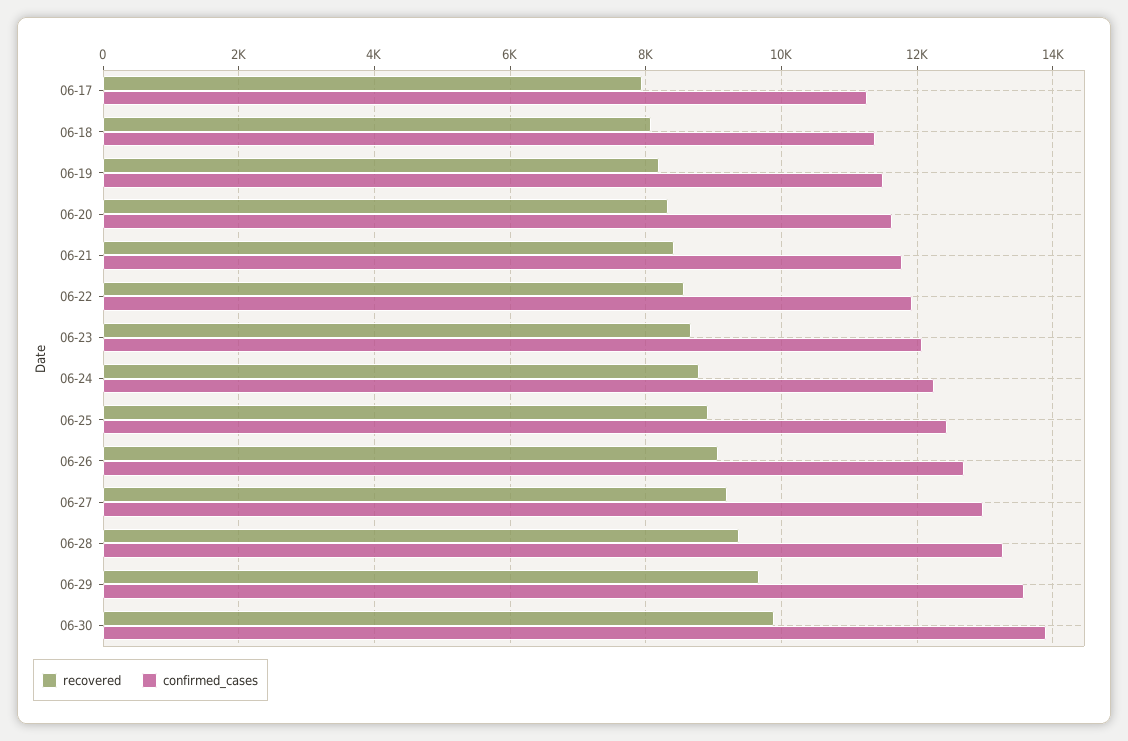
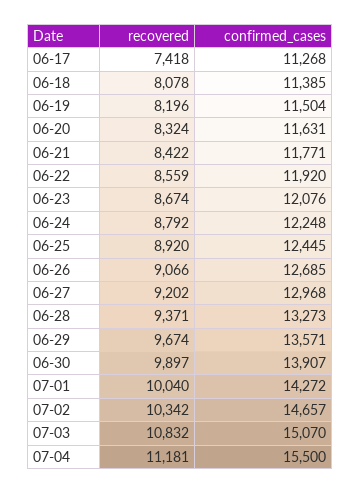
recovered, 06-17: 8000 -> 7418
recovered, 07-01: none -> 10040
confirmed_cases, 07-01: none -> 14272
recovered, 07-02: none -> 10342
confirmed_cases, 07-02: none -> 14657
recovered, 07-03: none -> 10832
confirmed_cases, 07-03: none -> 15070
recovered, 07-04: none -> 11181
confirmed_cases, 07-04: none -> 15500

